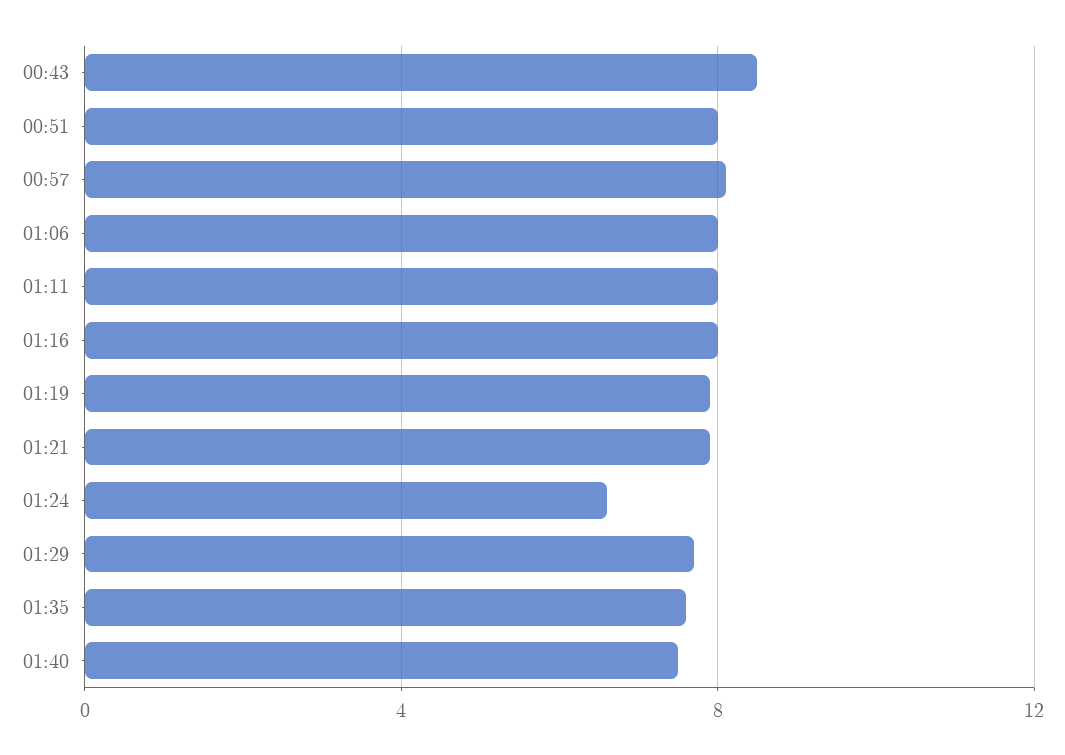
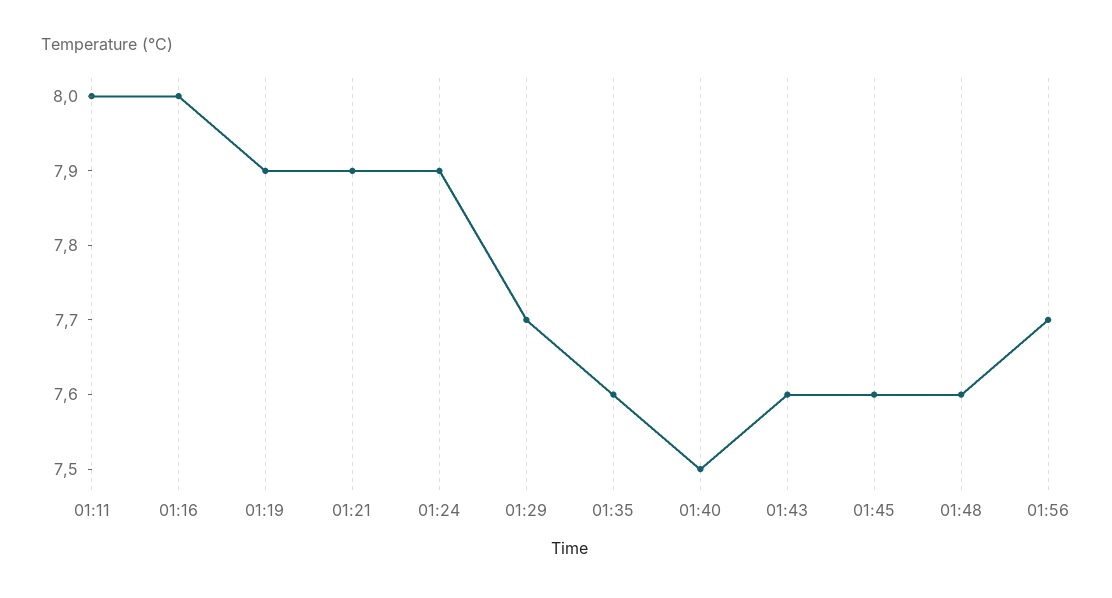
00:43: 8.5 -> none
00:51: 8 -> none
00:57: 8 -> none
01:06: 8 -> none
01:24: 6.5 -> 7.9
01:43: none -> 7.6
01:45: none -> 7.6
01:48: none -> 7.6
01:56: none -> 7.7

